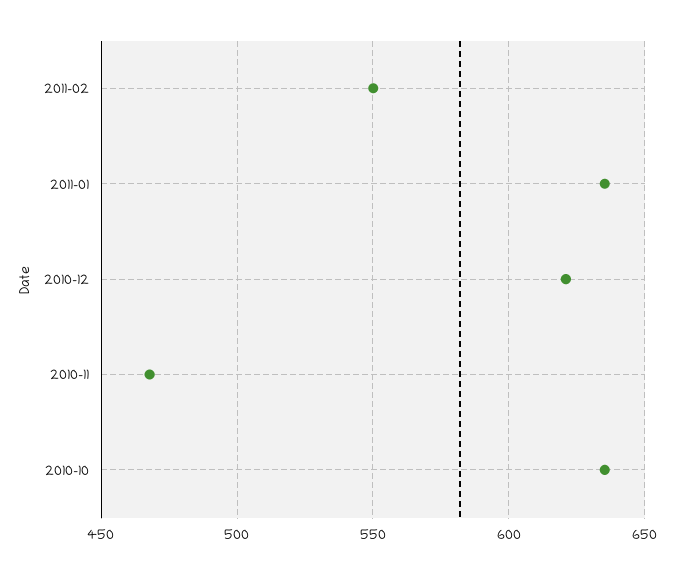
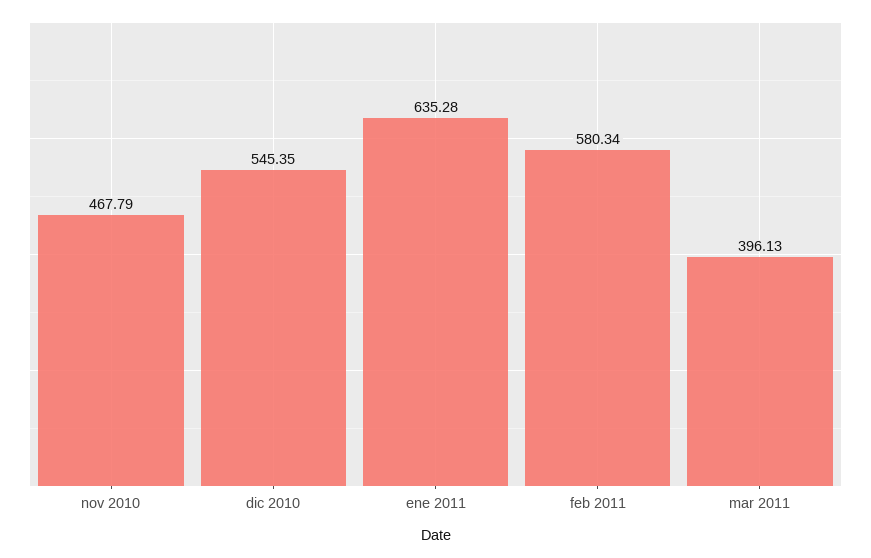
2011-02: 550 -> 580.34
2010-12: 620 -> 545.35
2010-10: 635 -> none
mar 2011: none -> 396.13

